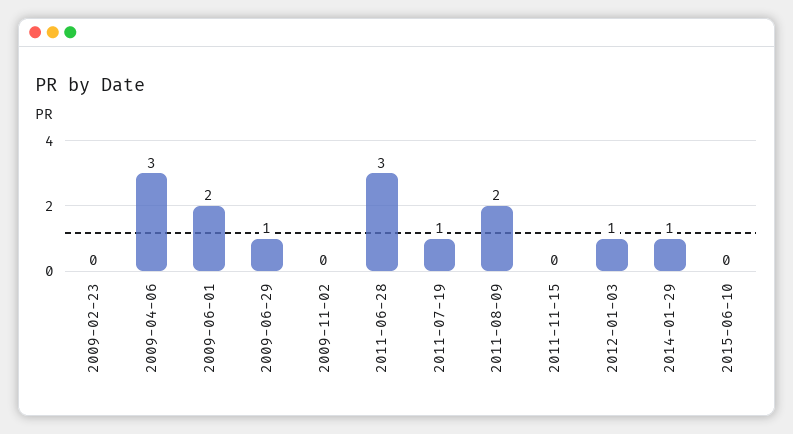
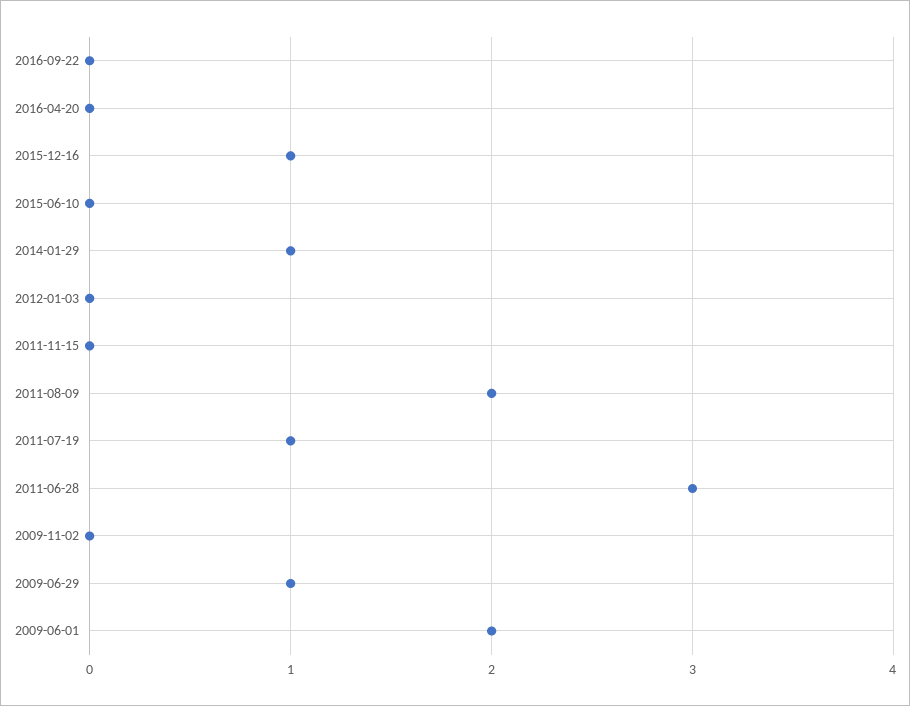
2009-02-23: 0 -> none
2009-04-06: 3 -> none
2012-01-03: 1 -> 0
2016-09-22: none -> 0
2016-04-20: none -> 0
2015-12-16: none -> 1

